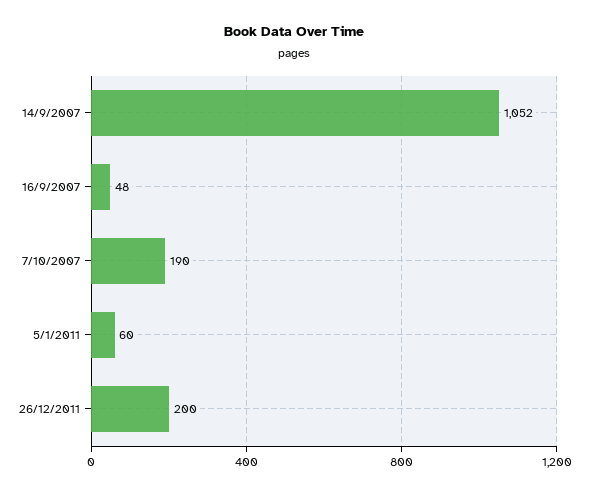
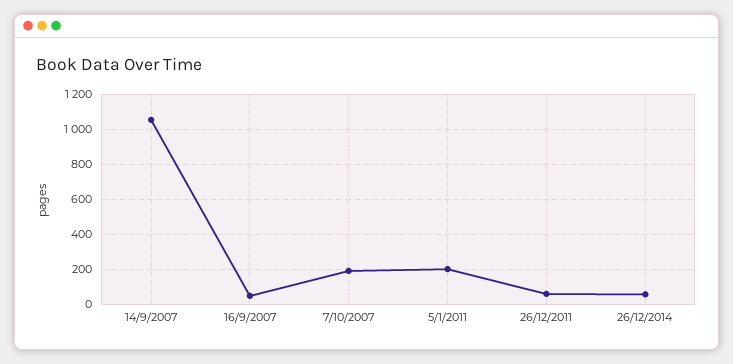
5/1/2011: 60 -> 200
26/12/2011: 200 -> 50
26/12/2014: none -> 50

